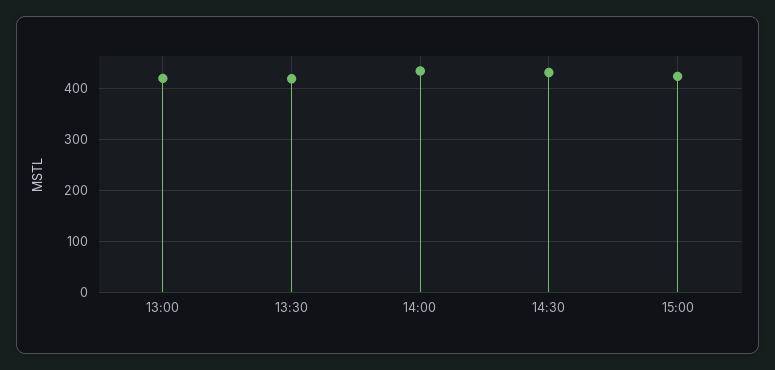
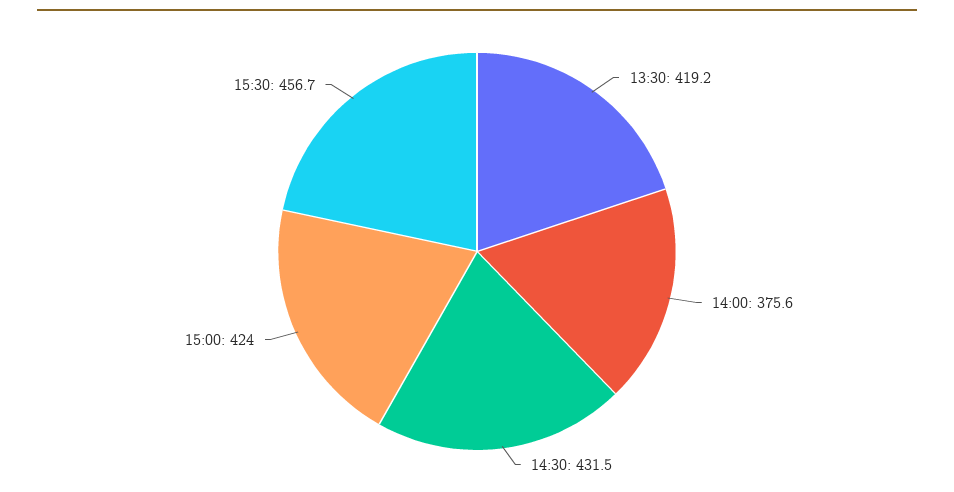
13:00: 420 -> none
14:00: 440 -> 375.6
15:30: none -> 456.7

